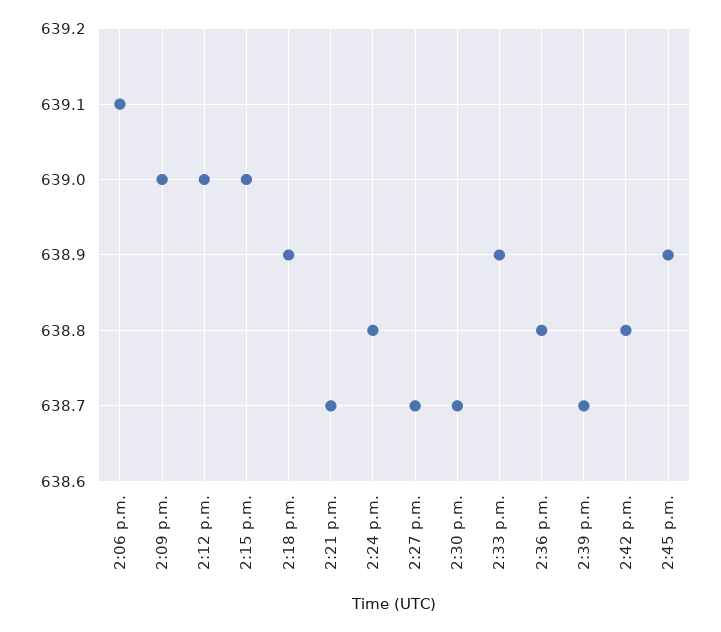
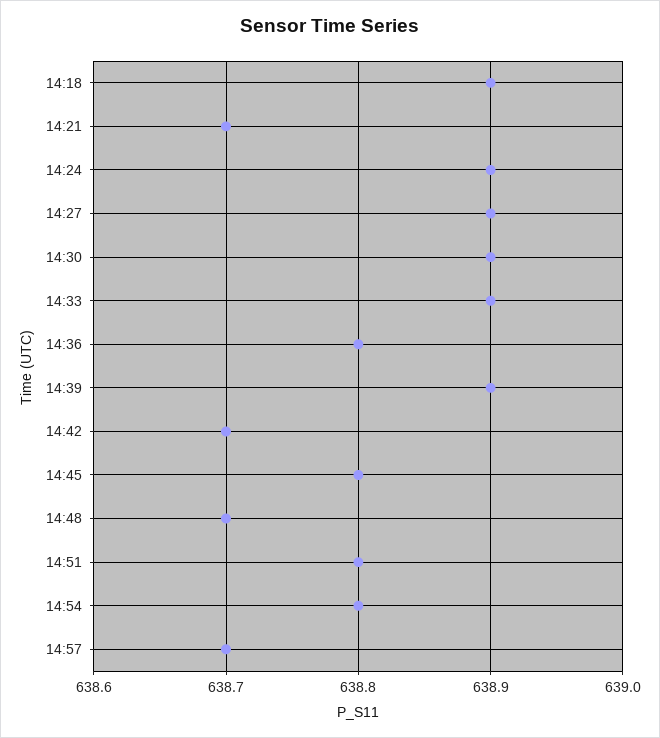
2:06 p.m.: 639.1 -> none
2:09 p.m.: 639 -> none
2:12 p.m.: 639 -> none
2:15 p.m.: 639 -> none
2:24 p.m.: 638.8 -> 638.9
2:27 p.m.: 638.7 -> 638.9
2:30 p.m.: 638.7 -> 638.9
2:39 p.m.: 638.7 -> 638.9
2:42 p.m.: 638.8 -> 638.7
2:45 p.m.: 638.9 -> 638.8
14:48: none -> 638.7
14:51: none -> 638.8
14:54: none -> 638.8
14:57: none -> 638.7

